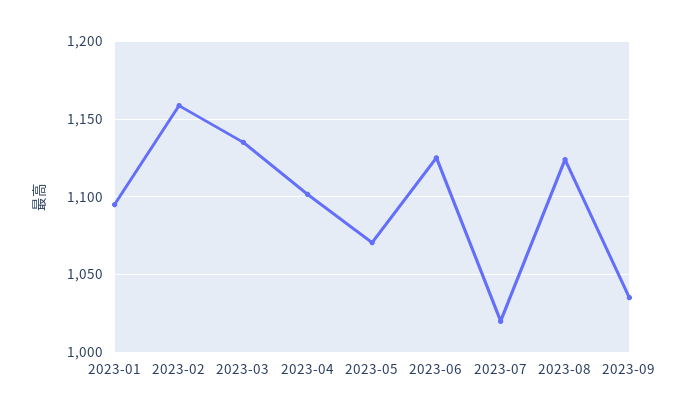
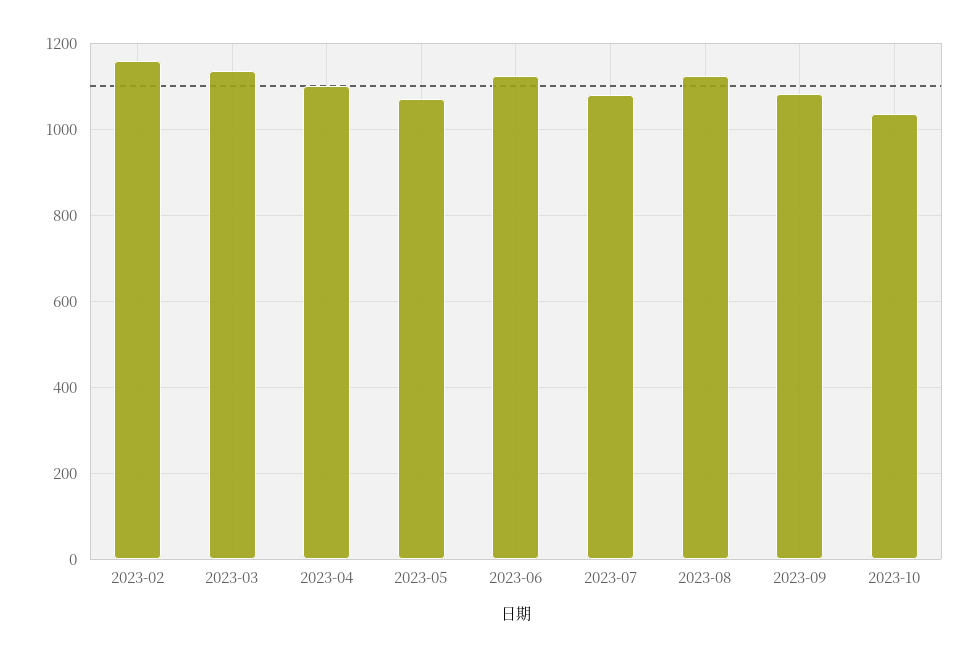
2023-01: 1095 -> none
2023-07: 1020 -> 1080
2023-09: 1035 -> 1080
2023-10: none -> 1040

